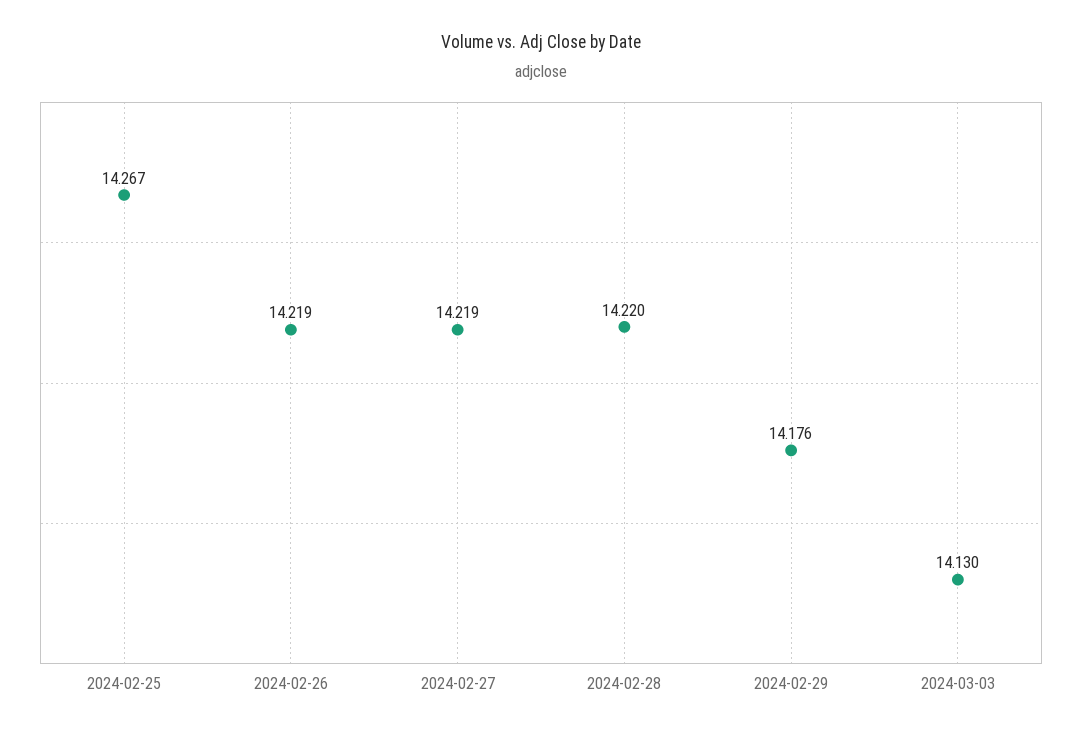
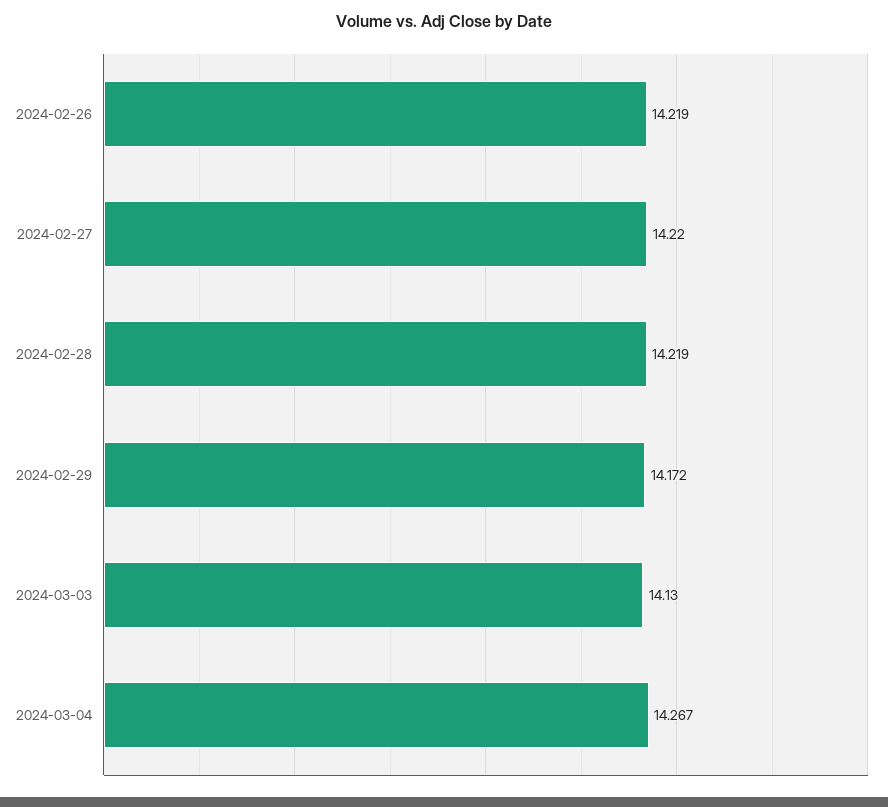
2024-02-25: 14.267 -> none
2024-02-27: 14.219 -> 14.22
2024-02-28: 14.22 -> 14.219
2024-02-29: 14.176 -> 14.172
2024-03-04: none -> 14.267

